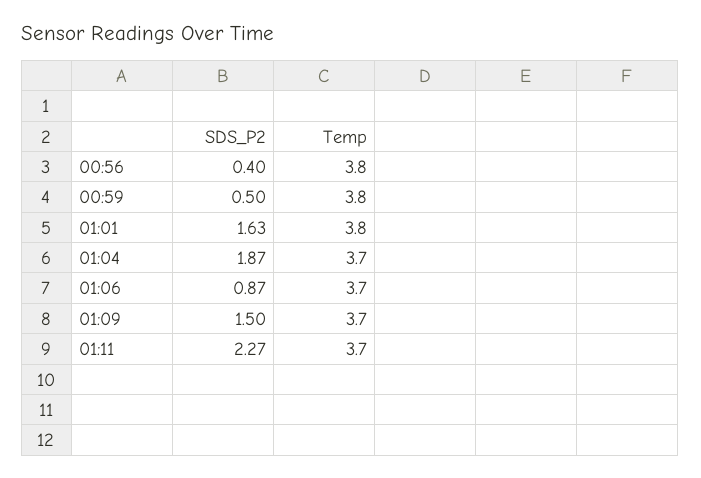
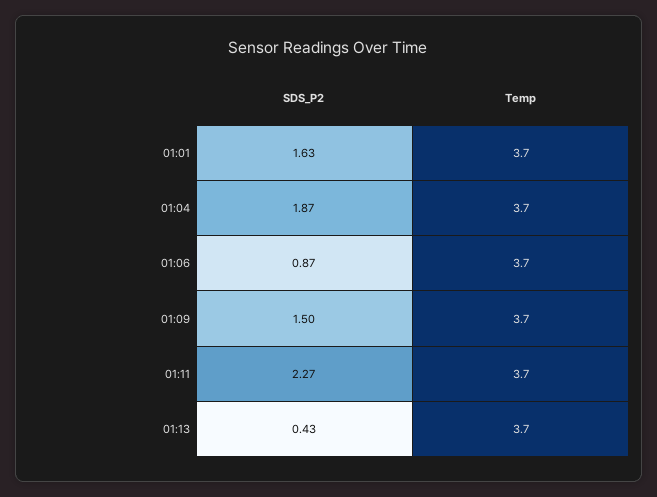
SDS_P2, 00:56: 0.4 -> none
Temp, 00:56: 3.8 -> none
SDS_P2, 00:59: 0.5 -> none
Temp, 00:59: 3.8 -> none
Temp, 01:01: 3.8 -> 3.7
SDS_P2, 01:13: none -> 0.43
Temp, 01:13: none -> 3.7

